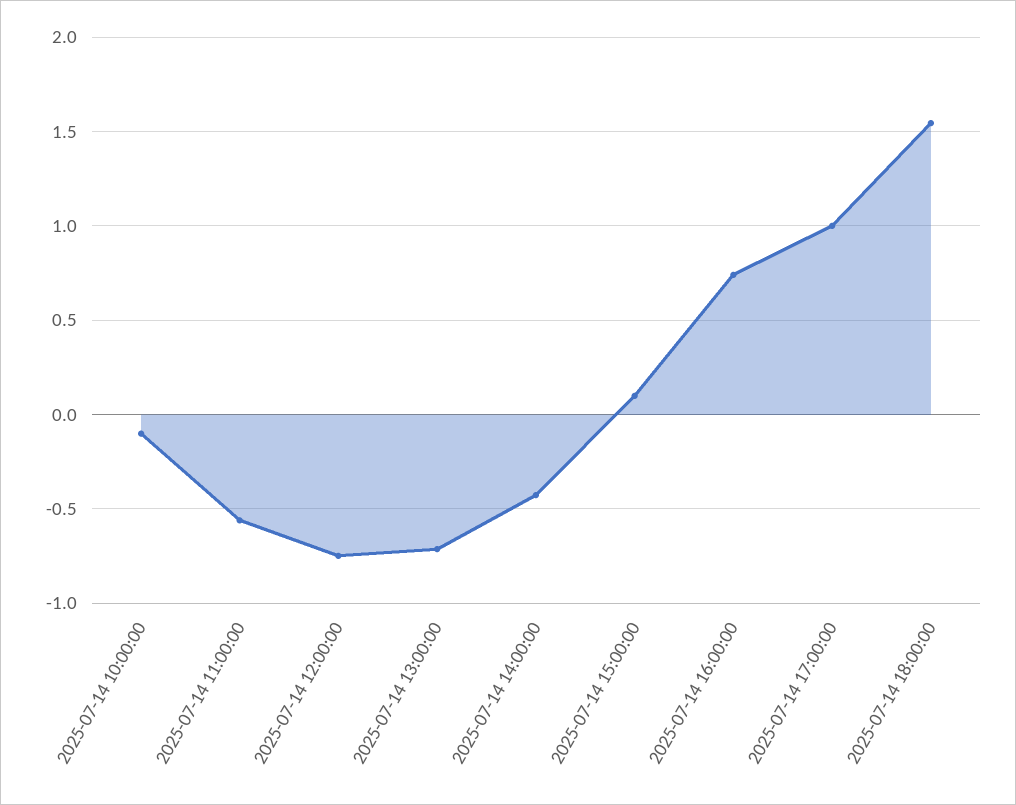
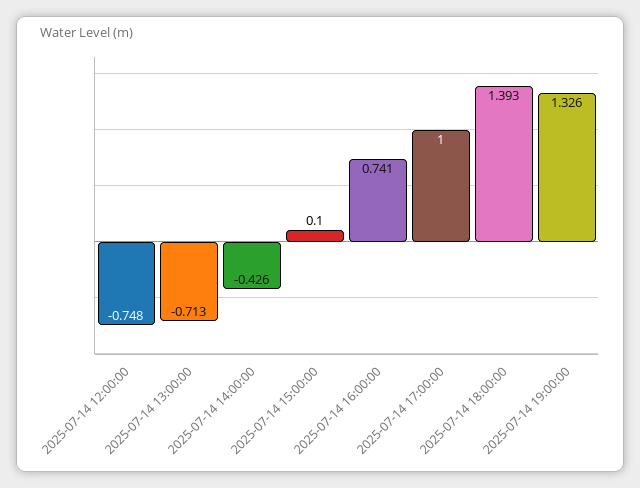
2025-07-14 10:00:00: -0.1 -> none
2025-07-14 11:00:00: -0.55 -> none
2025-07-14 18:00:00: 1.55 -> 1.393
2025-07-14 19:00:00: none -> 1.326

